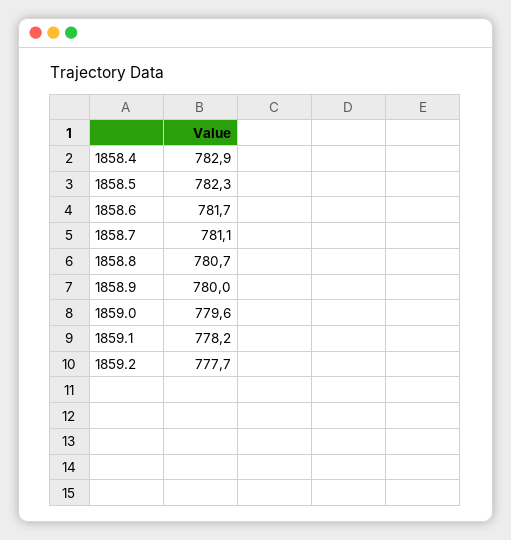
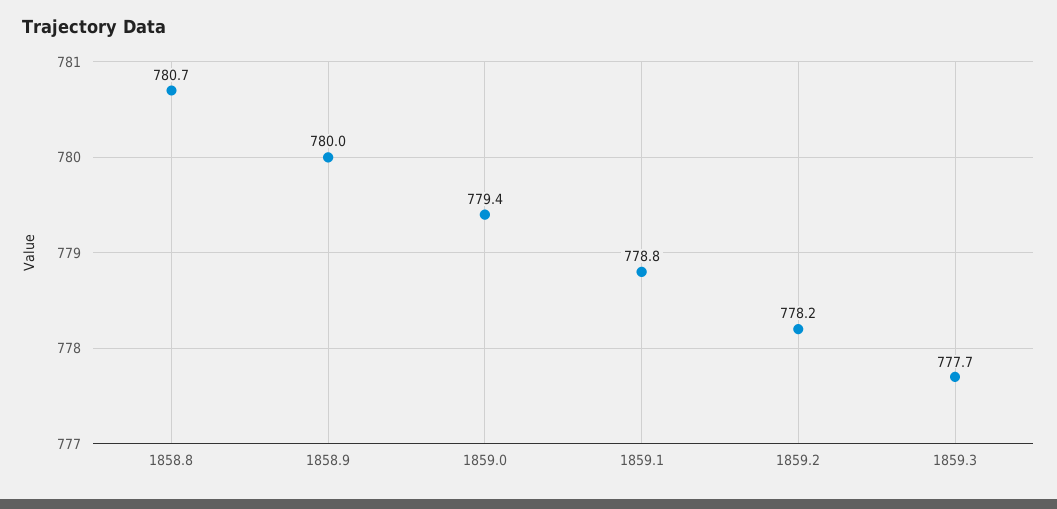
1858.4: 782.9 -> none
1858.5: 782.3 -> none
1858.6: 781.7 -> none
1858.7: 781.1 -> none
1859.0: 779.6 -> 779.4
1859.1: 778.2 -> 778.8
1859.2: 777.7 -> 778.2
1859.3: none -> 777.7

